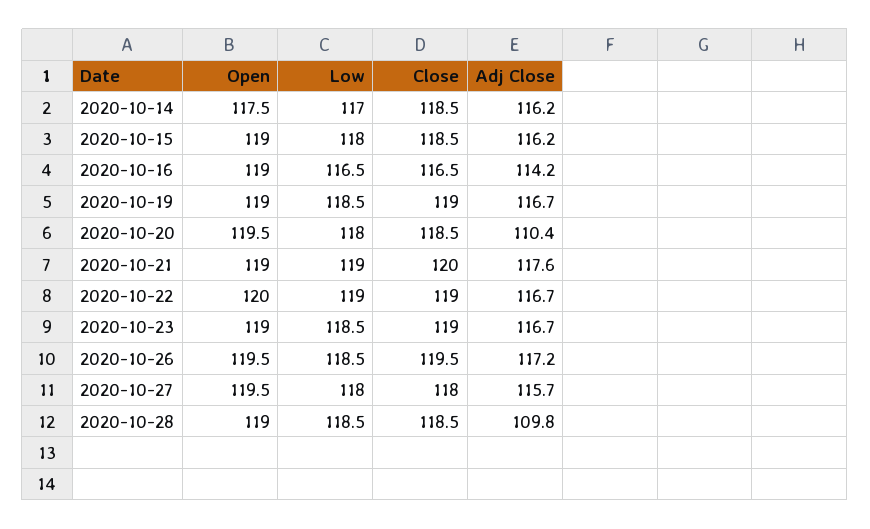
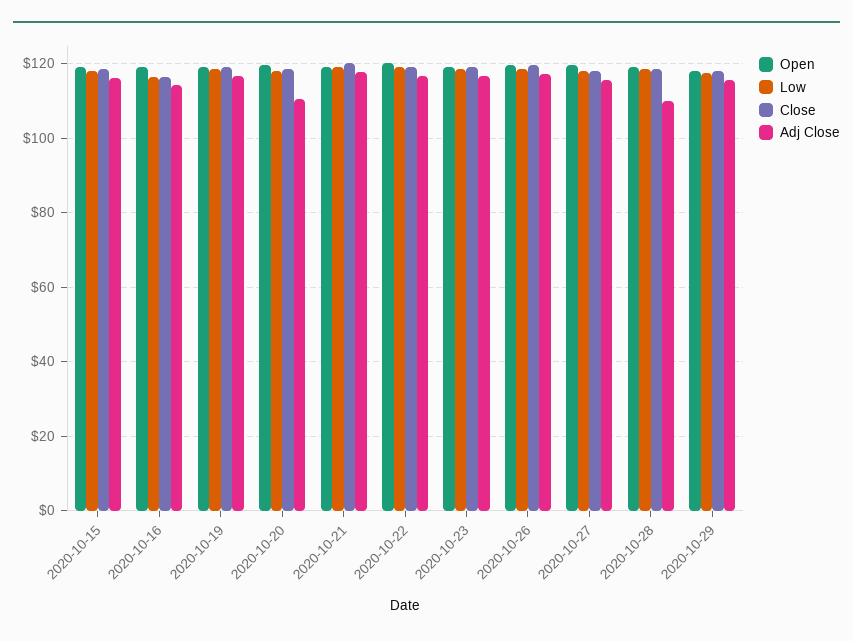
Open, 2020-10-14: 117.5 -> none
Low, 2020-10-14: 117 -> none
Close, 2020-10-14: 118.5 -> none
Adj Close, 2020-10-14: 116.2 -> none
Open, 2020-10-29: none -> 118
Low, 2020-10-29: none -> 118
Close, 2020-10-29: none -> 118
Adj Close, 2020-10-29: none -> 116

